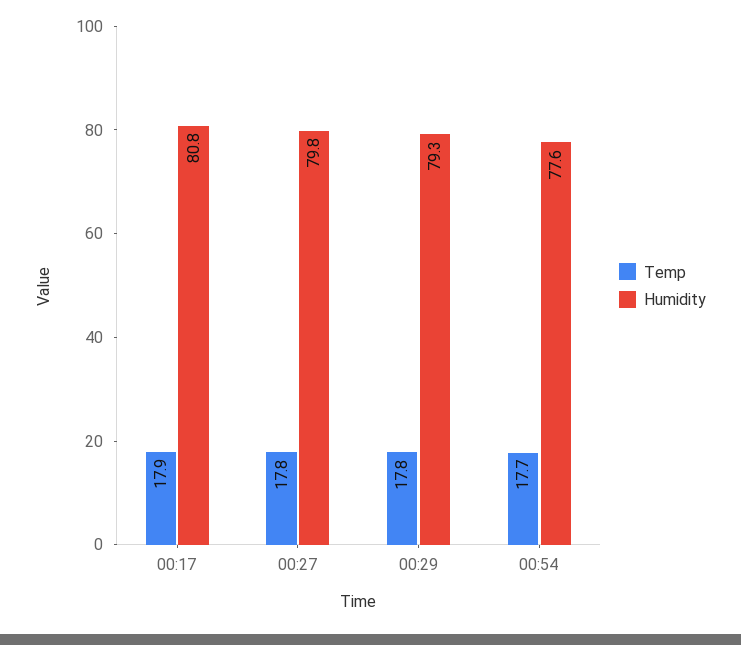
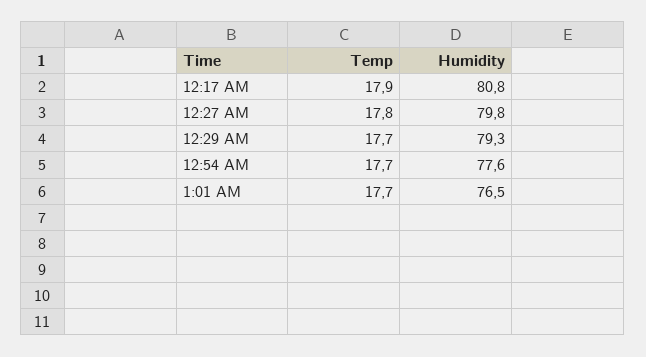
Temp, 00:29: 17.8 -> 17.7
Temp, 1:01 AM: none -> 17.7
Humidity, 1:01 AM: none -> 76.5

